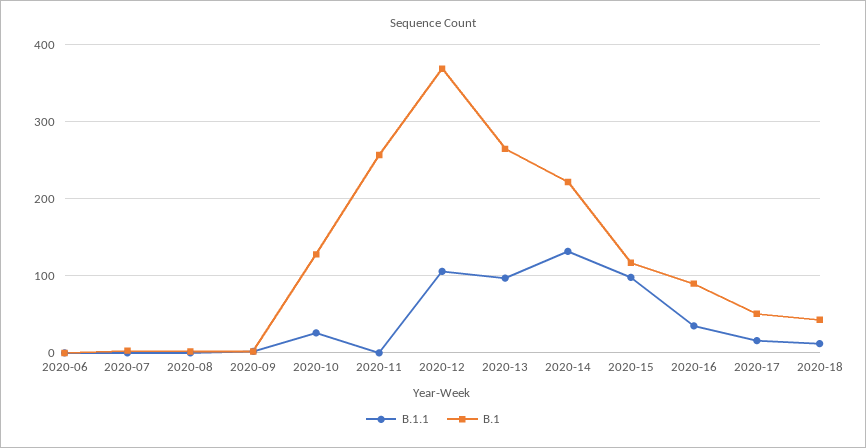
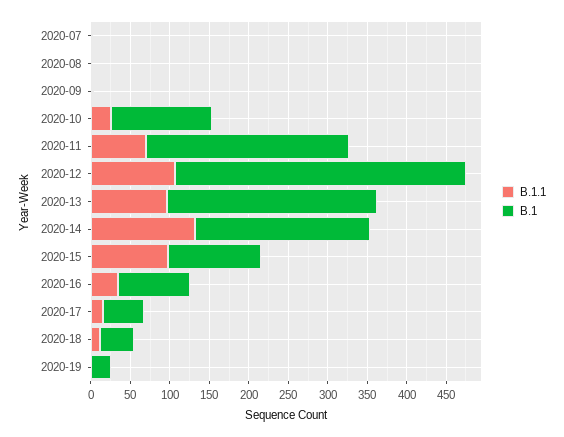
B.1.1, 2020-06: 0 -> none
B.1, 2020-06: 0 -> none
B.1.1, 2020-11: 0 -> 75
B.1.1, 2020-19: none -> 0
B.1, 2020-19: none -> 25

